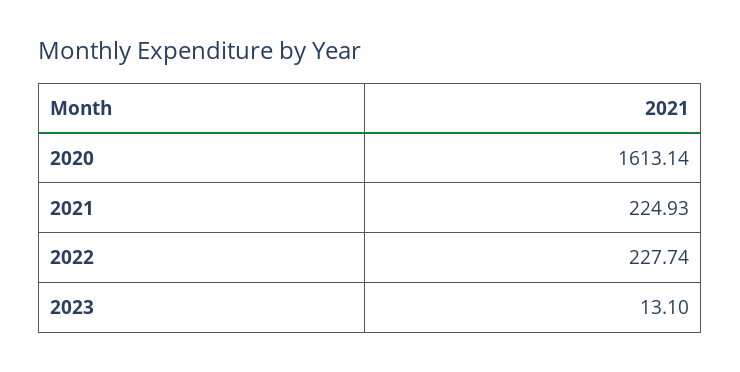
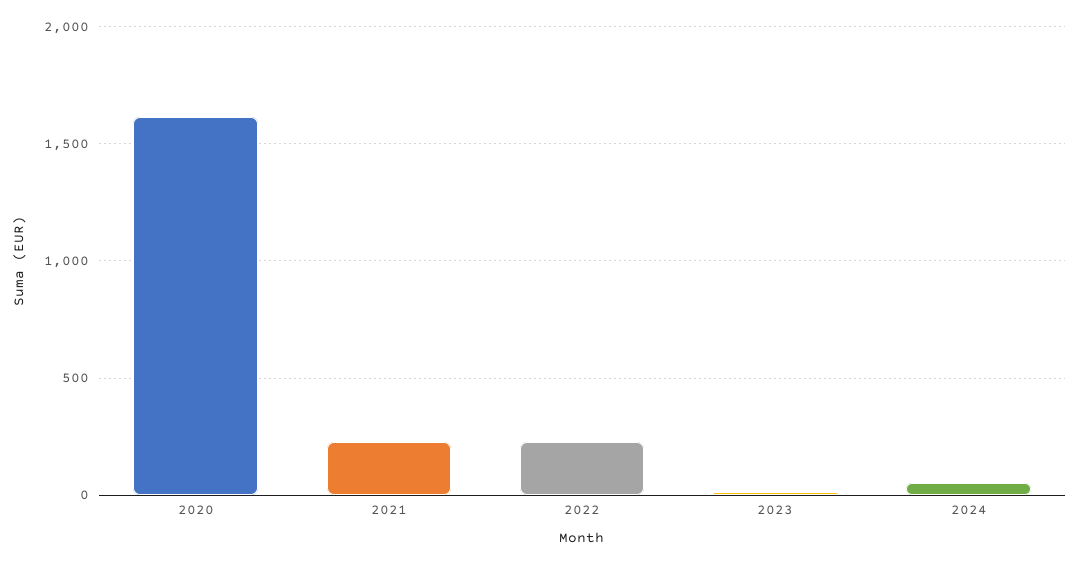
2024: none -> 50

